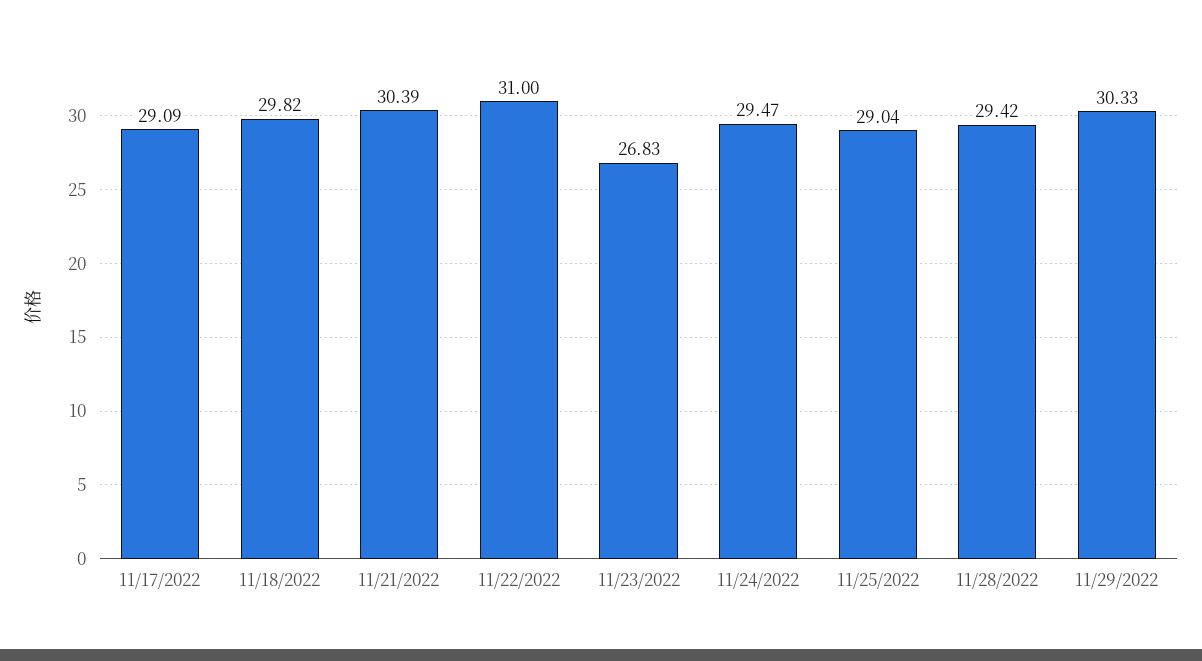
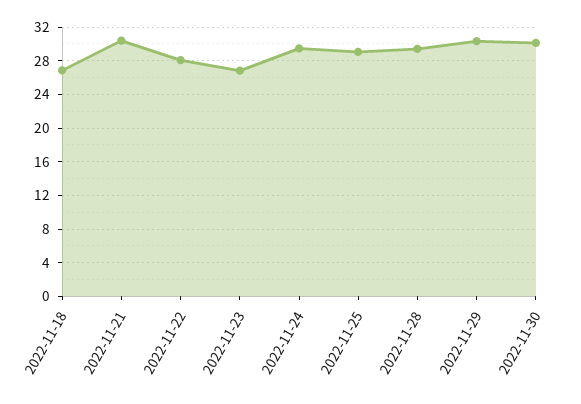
11/17/2022: 29.09 -> none
11/18/2022: 29.82 -> 27
11/22/2022: 31 -> 28
2022-11-30: none -> 30

